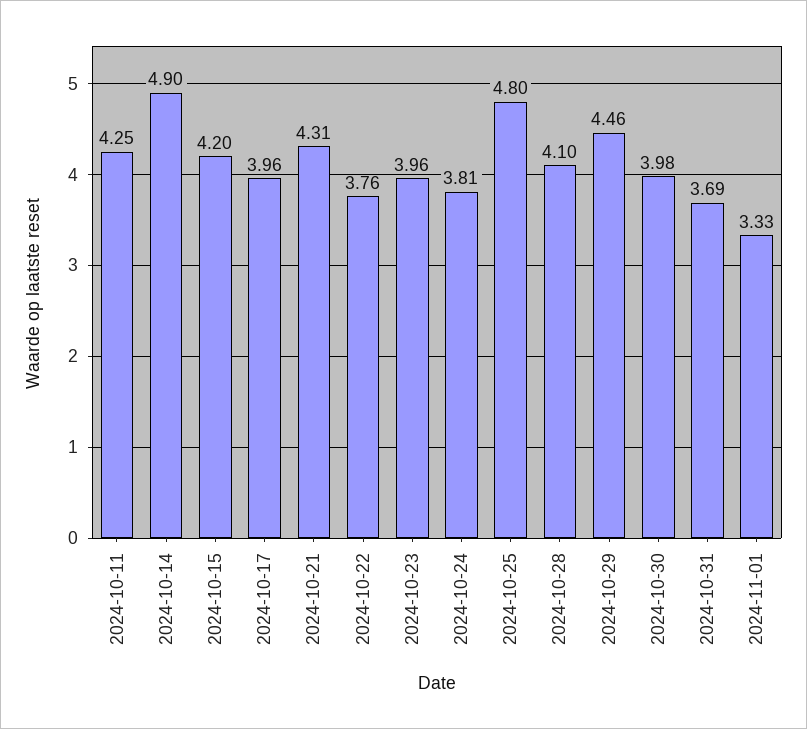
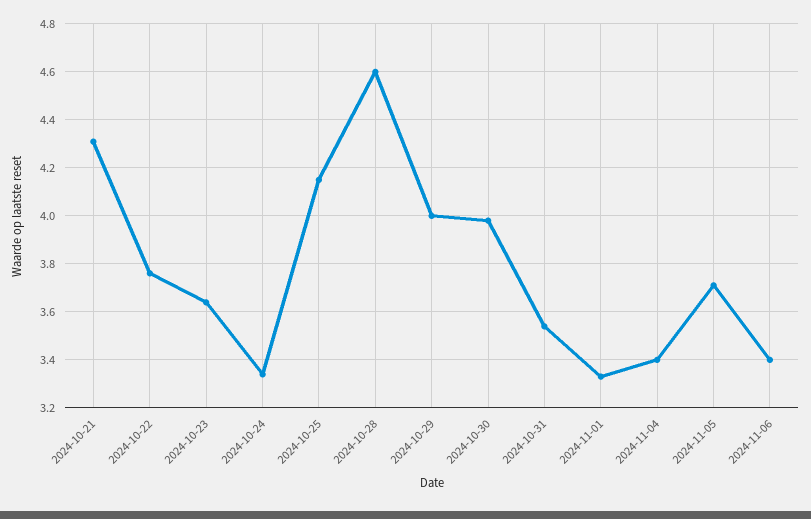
2024-10-11: 4.25 -> none
2024-10-14: 4.9 -> none
2024-10-15: 4.2 -> none
2024-10-17: 3.96 -> none
2024-10-23: 3.96 -> 3.65
2024-10-24: 3.81 -> 3.35
2024-10-25: 4.8 -> 4.15
2024-10-28: 4.1 -> 4.6
2024-10-29: 4.46 -> 4
2024-10-31: 3.69 -> 3.55
2024-11-04: none -> 3.4
2024-11-05: none -> 3.7
2024-11-06: none -> 3.4

